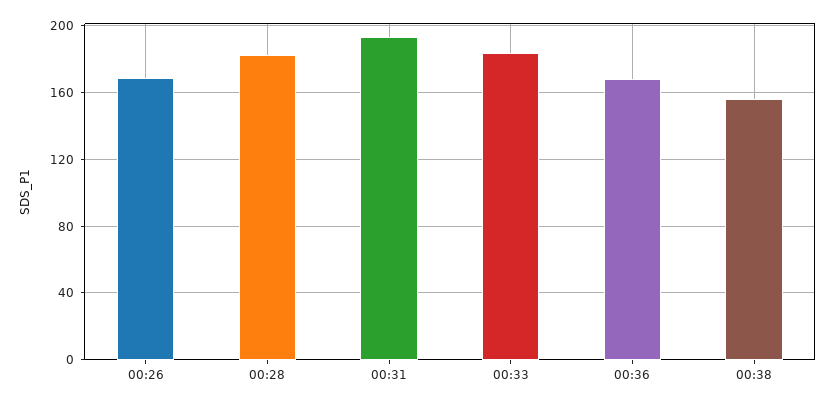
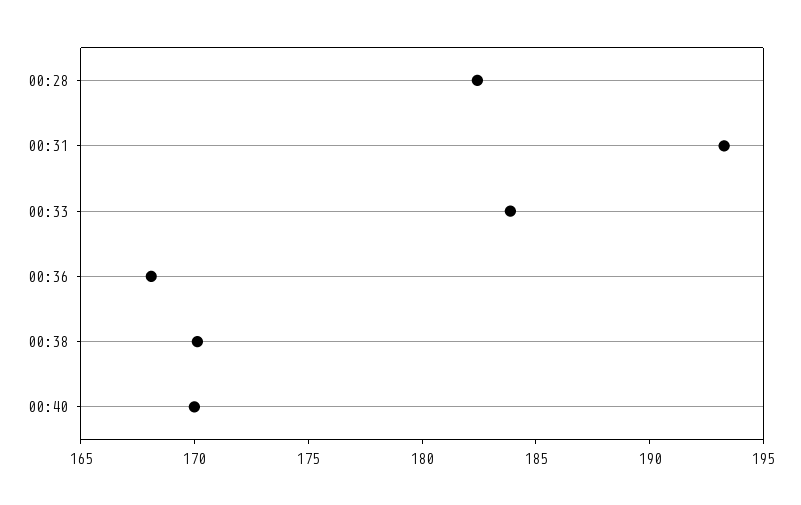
00:26: 170 -> none
00:38: 155 -> 170
00:40: none -> 170

